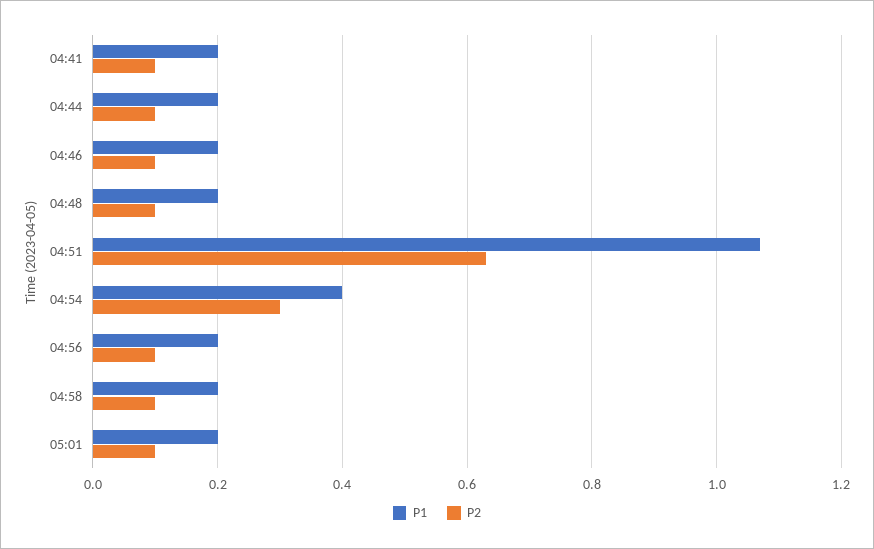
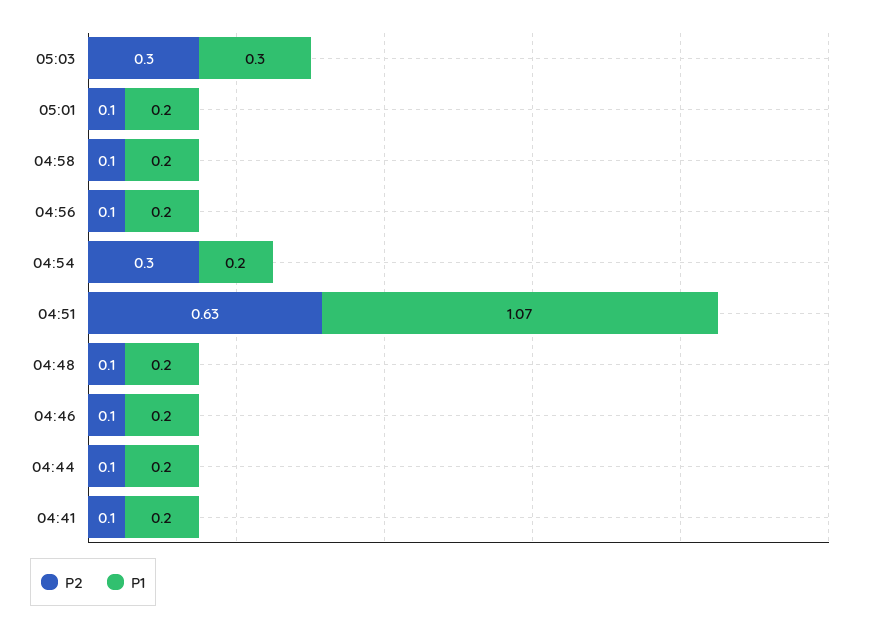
P1, 04:54: 0.4 -> 0.2
P2, 05:03: none -> 0.3
P1, 05:03: none -> 0.3

